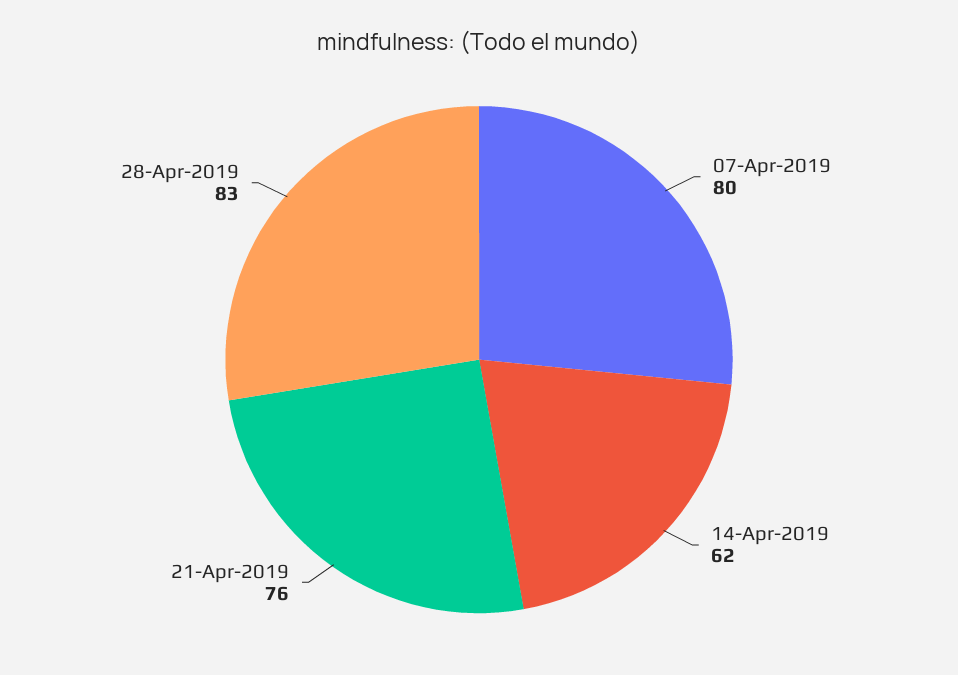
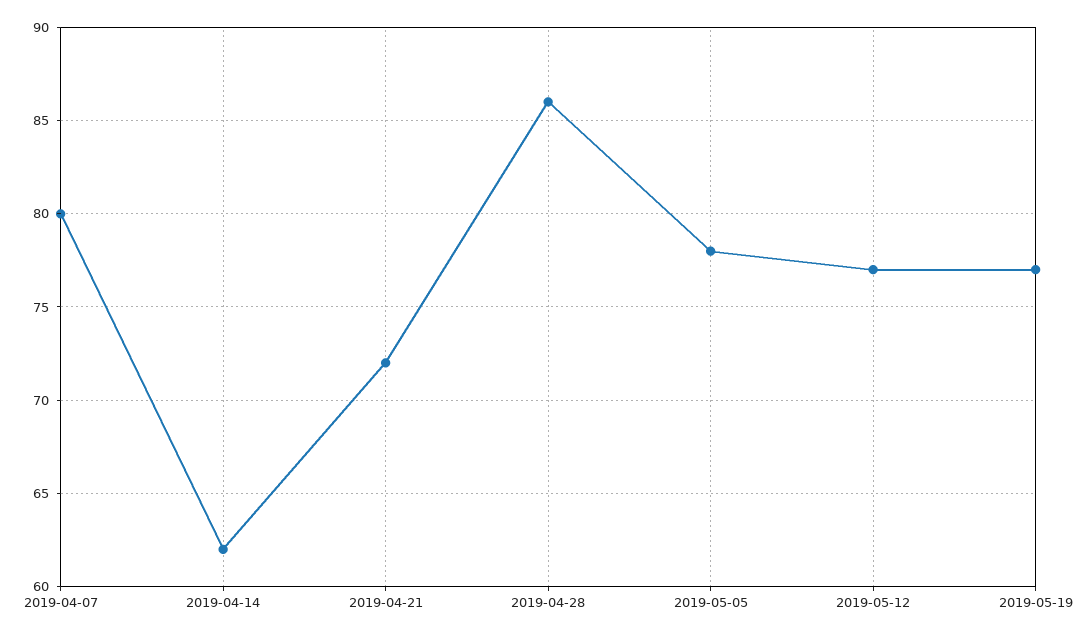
21-Apr-2019: 76 -> 72
28-Apr-2019: 83 -> 86
2019-05-05: none -> 78
2019-05-12: none -> 77
2019-05-19: none -> 77

